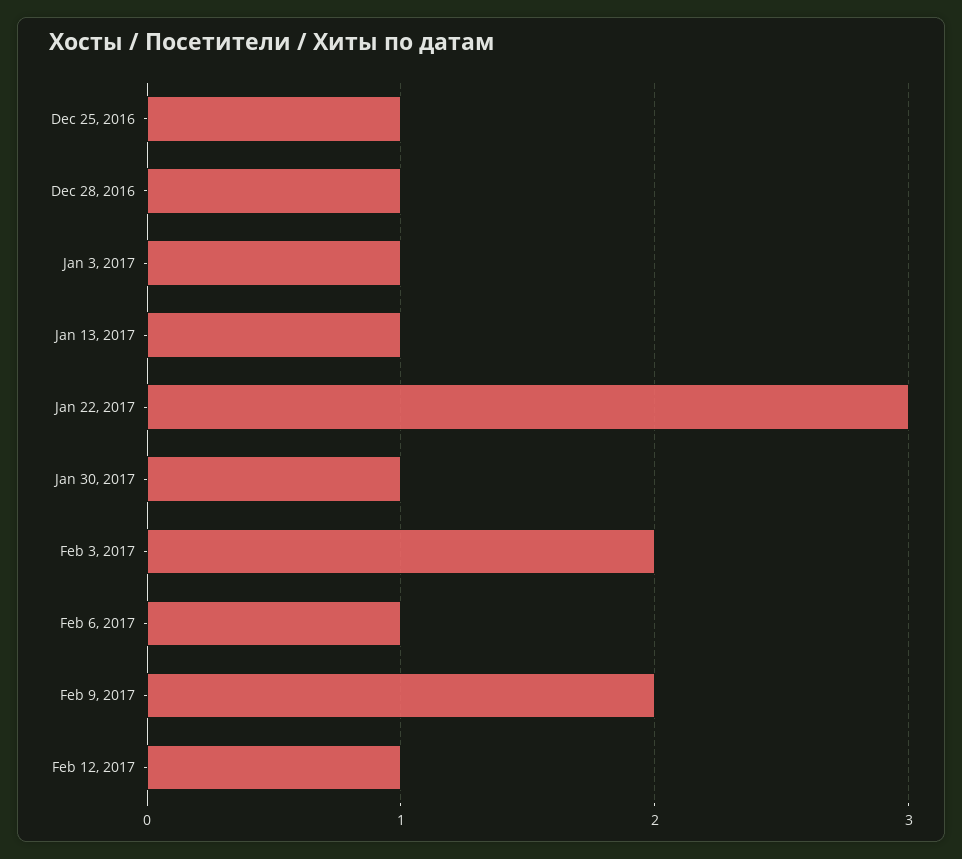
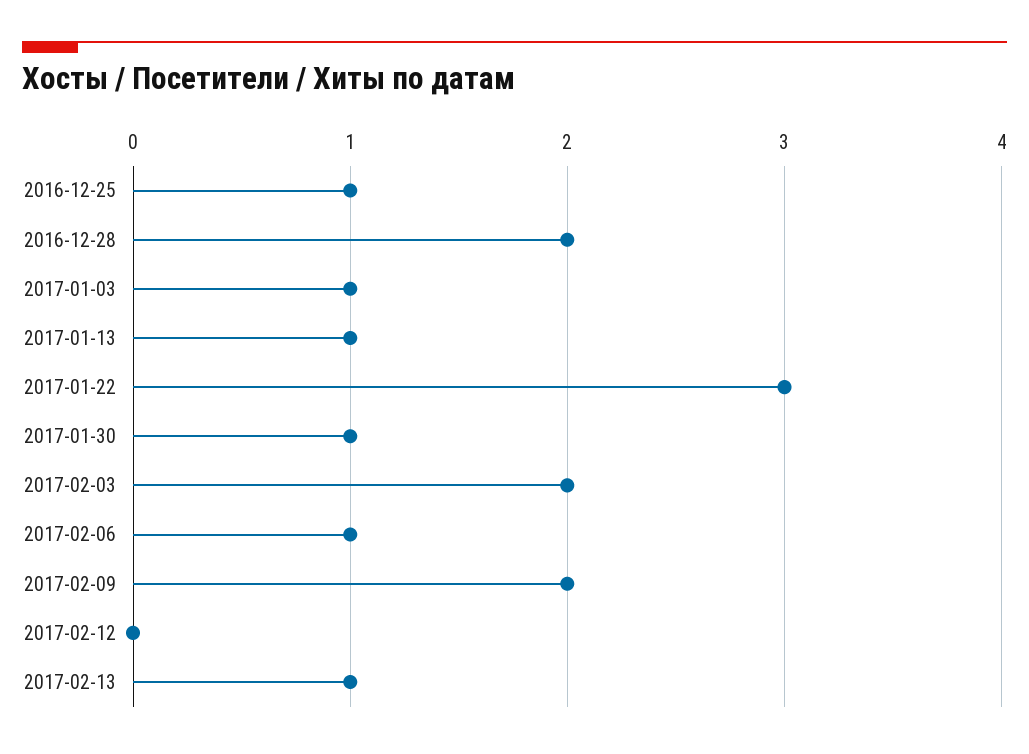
Dec 28, 2016: 1 -> 2
Feb 12, 2017: 1 -> 0
2017-02-13: none -> 1

